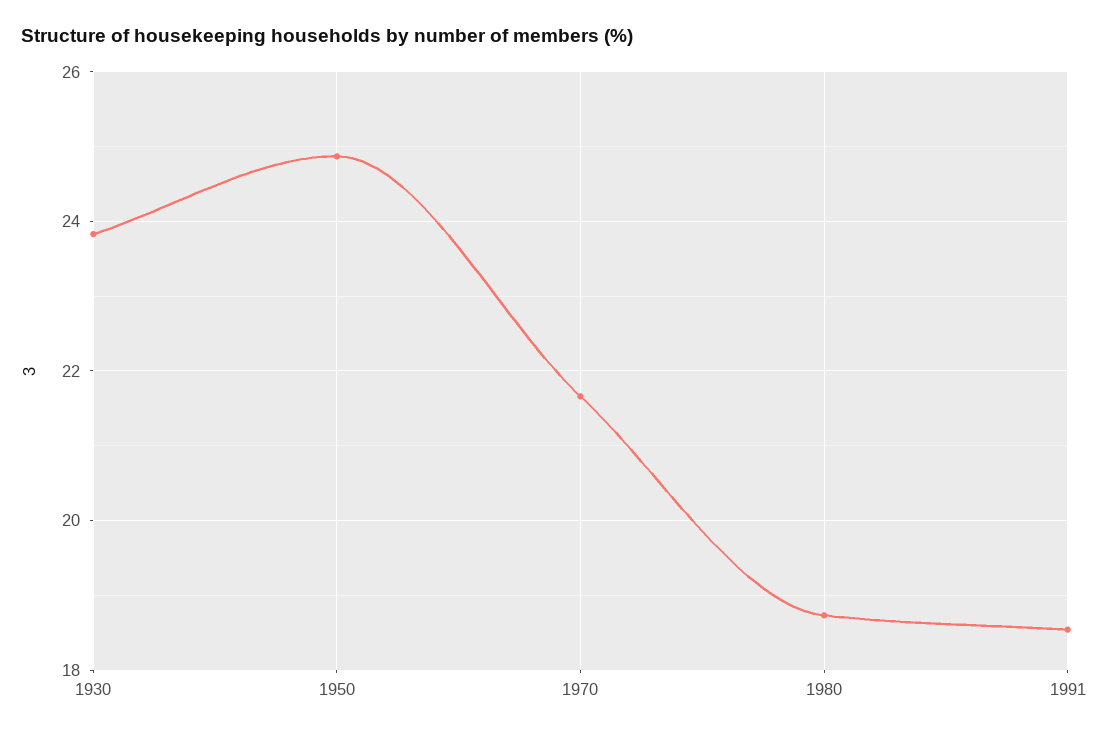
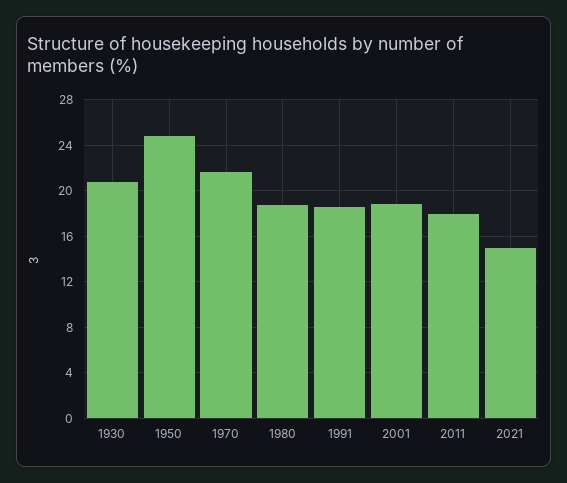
1930: 23.8 -> 21
2001: none -> 19
2011: none -> 18
2021: none -> 15

